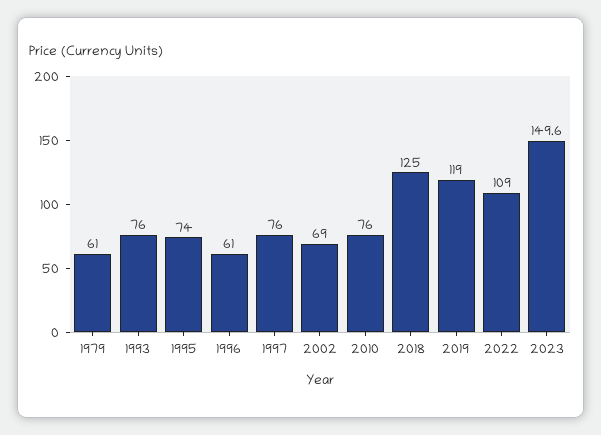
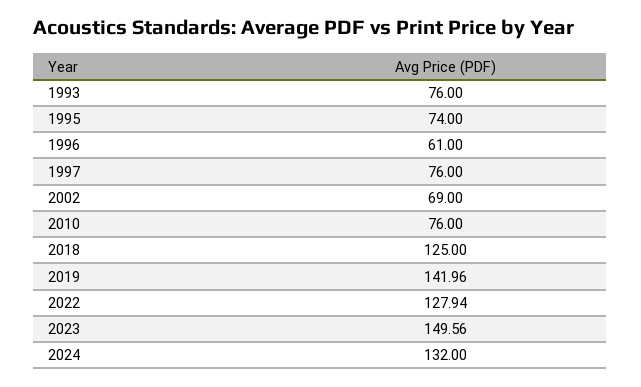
1979: 61 -> none
2019: 119 -> 141.96
2022: 109 -> 127.94
2024: none -> 132

